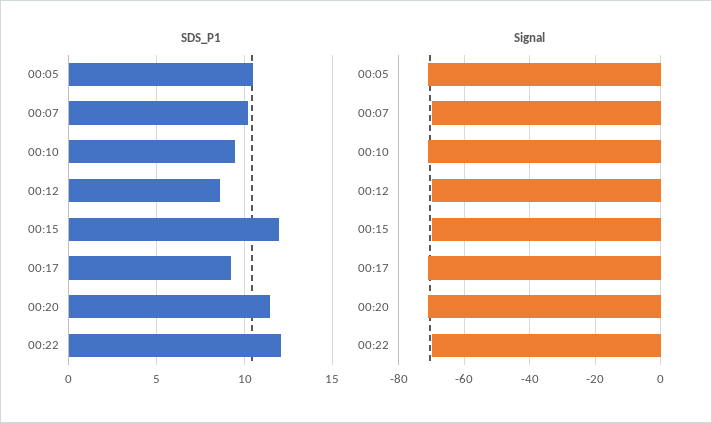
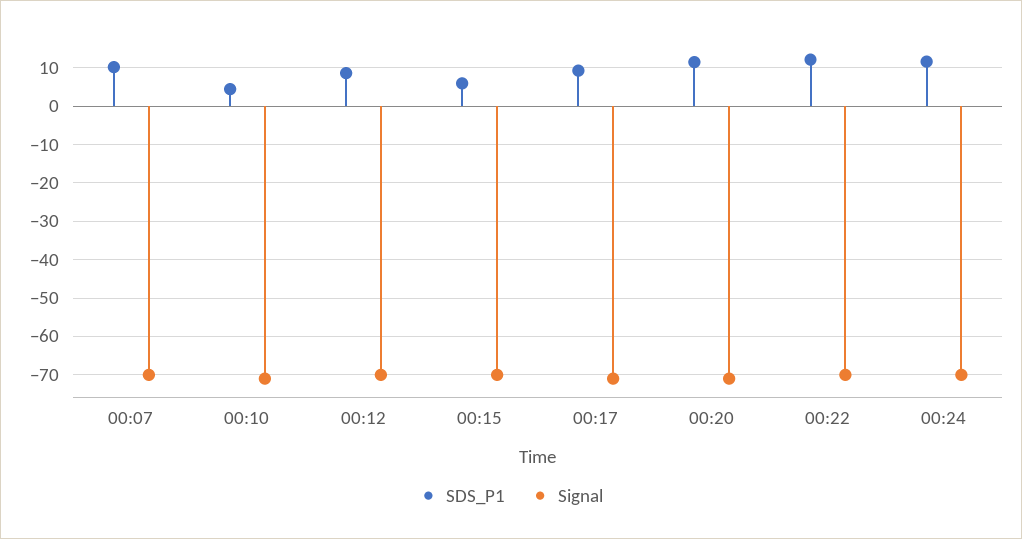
SDS_P1, 00:05: 10.5 -> none
SDS_P1, 00:10: 9.5 -> 4
SDS_P1, 00:15: 12 -> 6
Signal, 00:05: -70 -> none
SDS_P1, 00:24: none -> 12
Signal, 00:24: none -> -70

